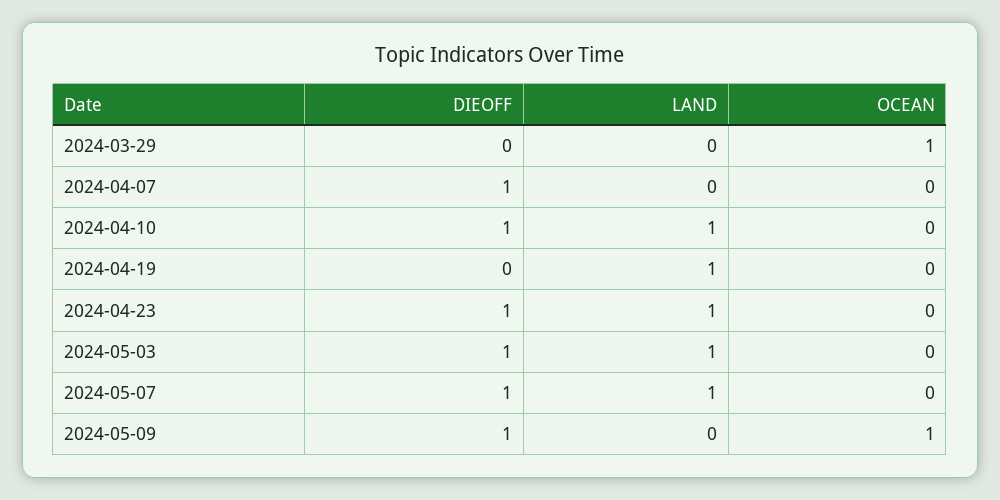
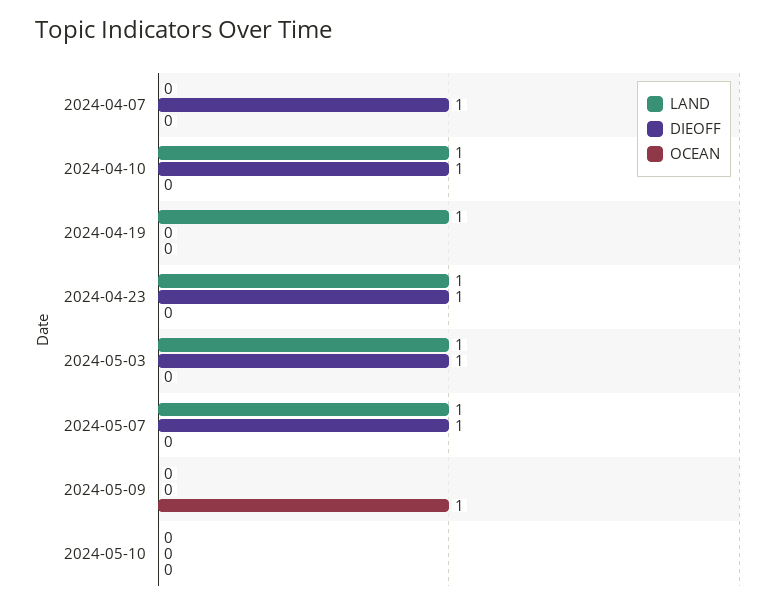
DIEOFF, 2024-03-29: 0 -> none
LAND, 2024-03-29: 0 -> none
OCEAN, 2024-03-29: 1 -> none
DIEOFF, 2024-05-09: 1 -> 0
LAND, 2024-05-10: none -> 0
DIEOFF, 2024-05-10: none -> 0
OCEAN, 2024-05-10: none -> 0

